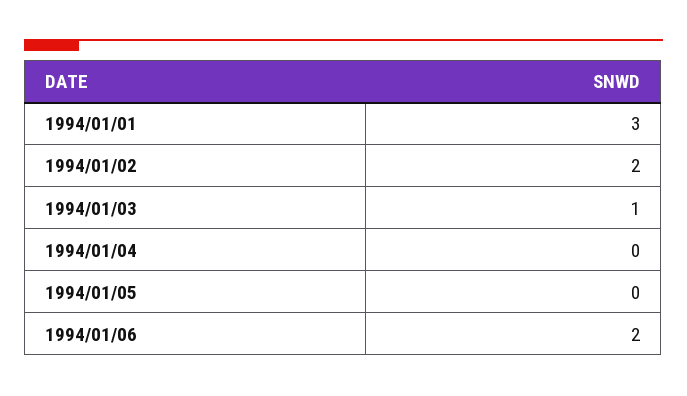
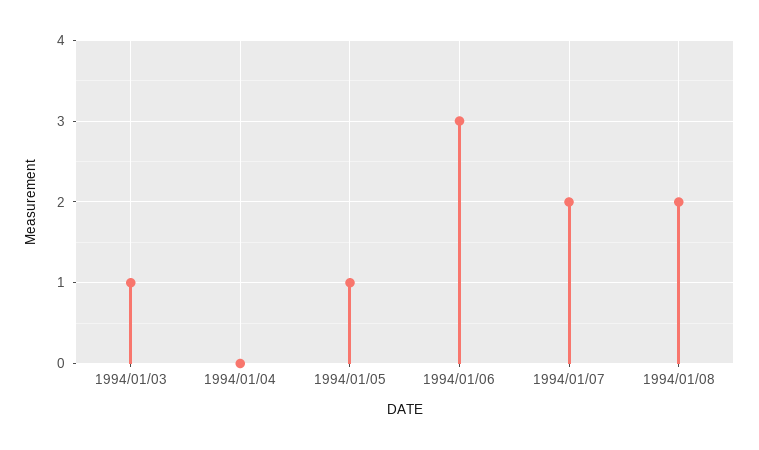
1994/01/01: 3 -> none
1994/01/02: 2 -> none
1994/01/05: 0 -> 1
1994/01/06: 2 -> 3
1994/01/07: none -> 2
1994/01/08: none -> 2

